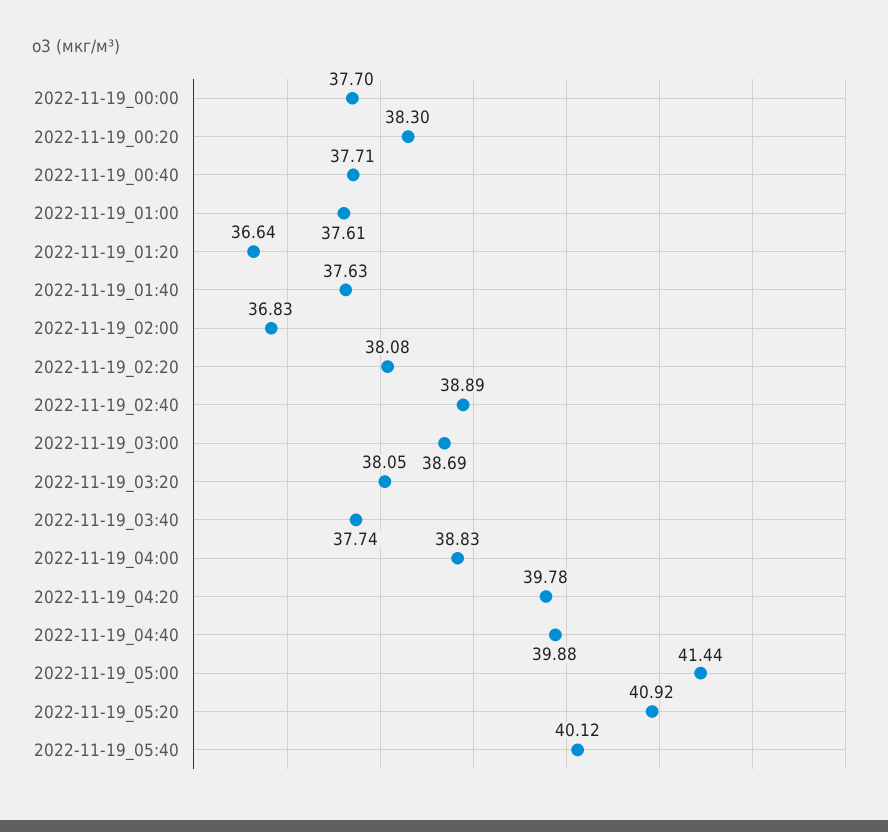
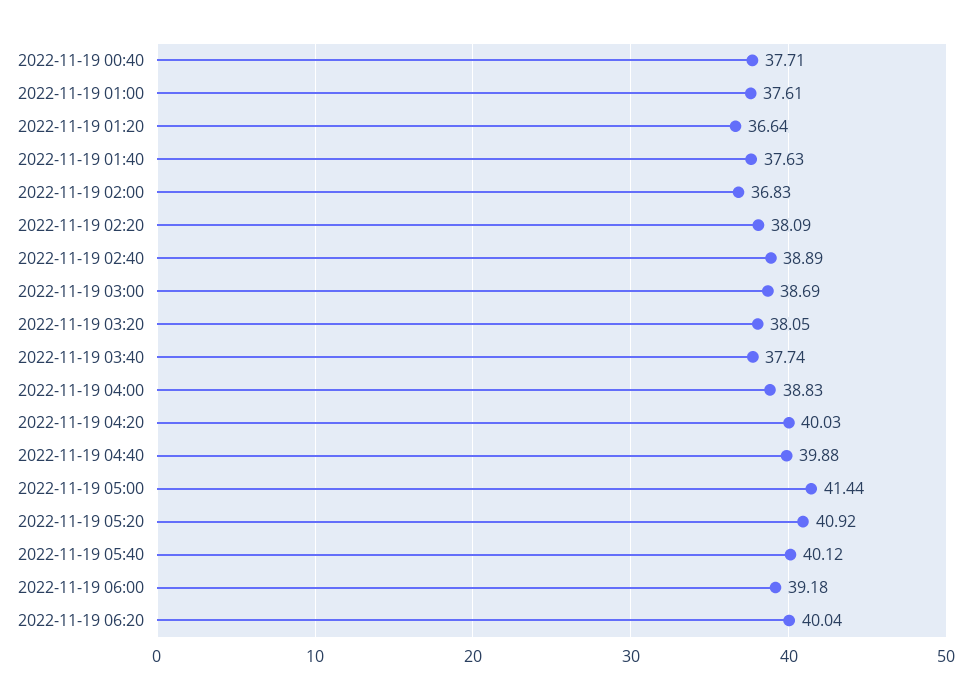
2022-11-19_00:00: 37.7 -> none
2022-11-19_00:20: 38.3 -> none
2022-11-19_02:20: 38.08 -> 38.09
2022-11-19_04:20: 39.78 -> 40.03
2022-11-19 06:00: none -> 39.18
2022-11-19 06:20: none -> 40.04

